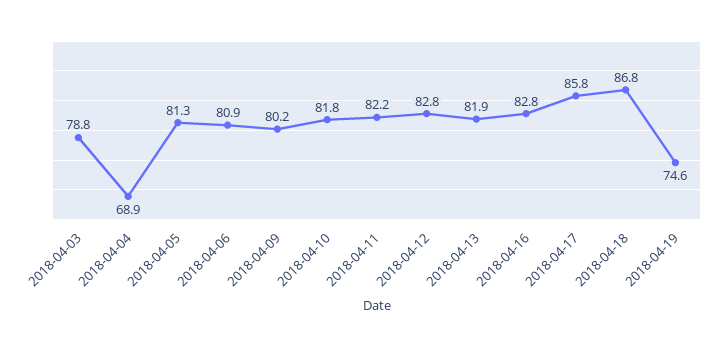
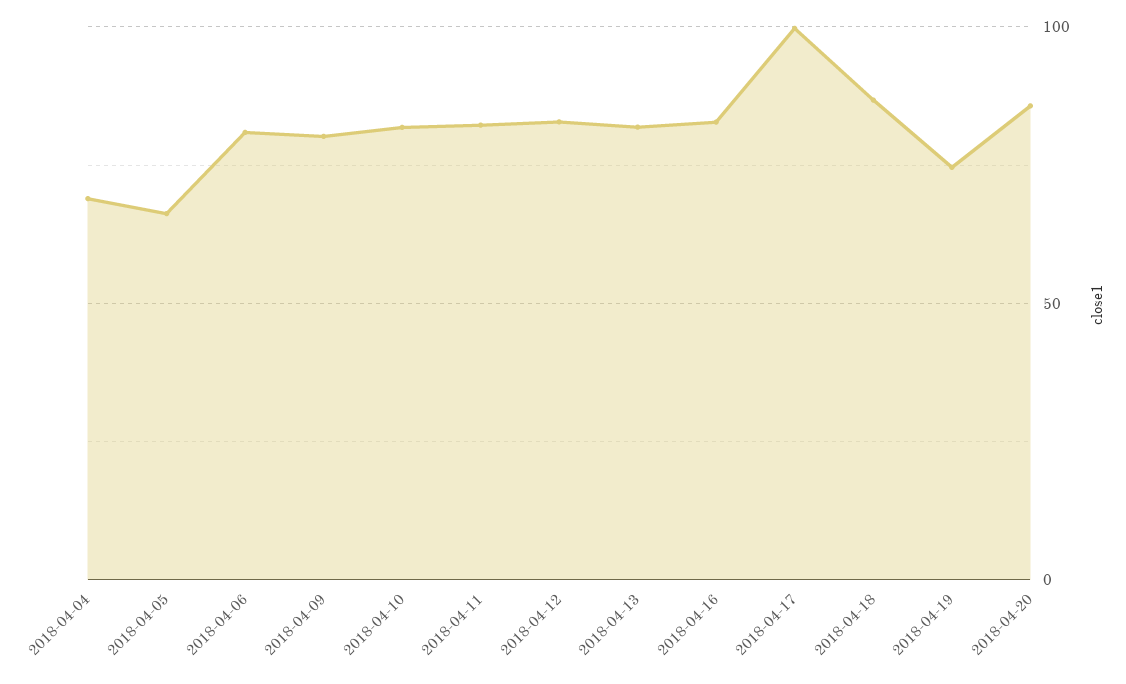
2018-04-03: 78.8 -> none
2018-04-05: 81.3 -> 65
2018-04-17: 85.8 -> 100
2018-04-20: none -> 85

